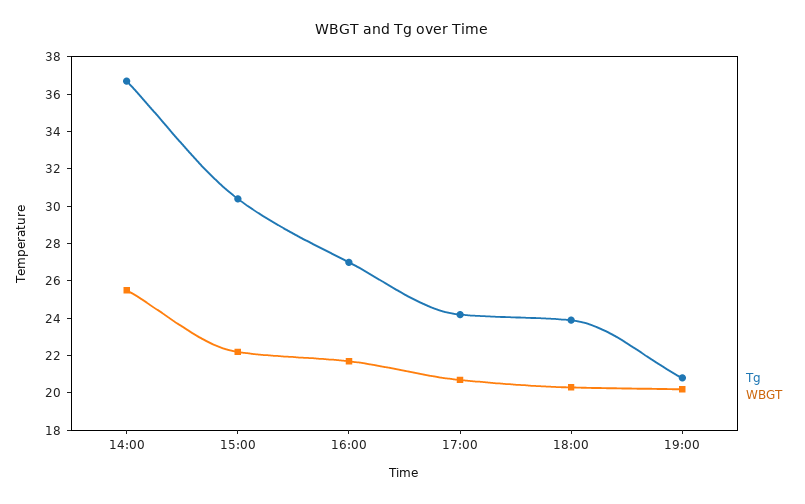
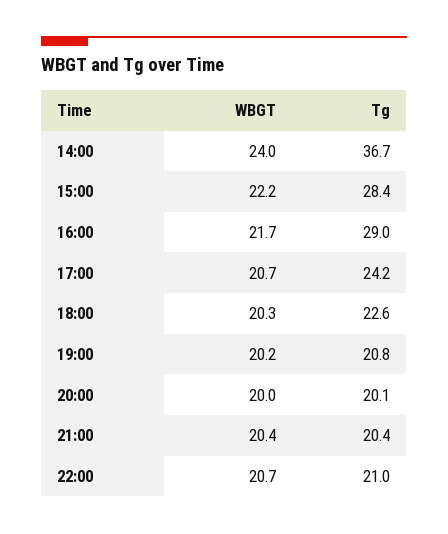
WBGT, 14:00: 25.5 -> 24
Tg, 15:00: 30.5 -> 28.4
Tg, 16:00: 27 -> 29
Tg, 18:00: 24 -> 22.6
WBGT, 20:00: none -> 20
Tg, 20:00: none -> 20.1
WBGT, 21:00: none -> 20.4
Tg, 21:00: none -> 20.4
WBGT, 22:00: none -> 20.7
Tg, 22:00: none -> 21

